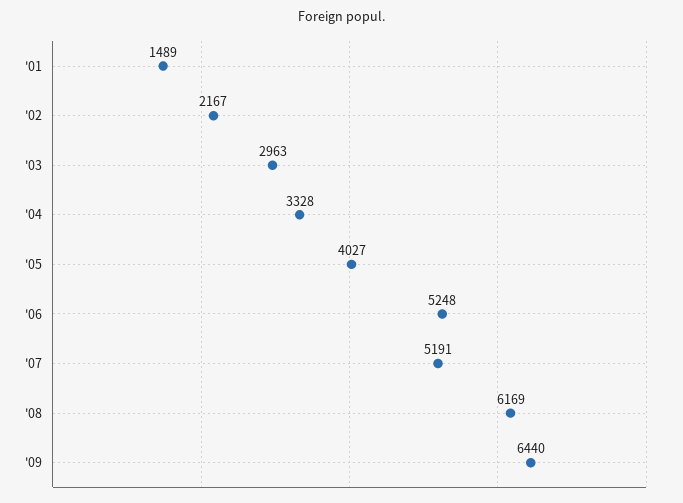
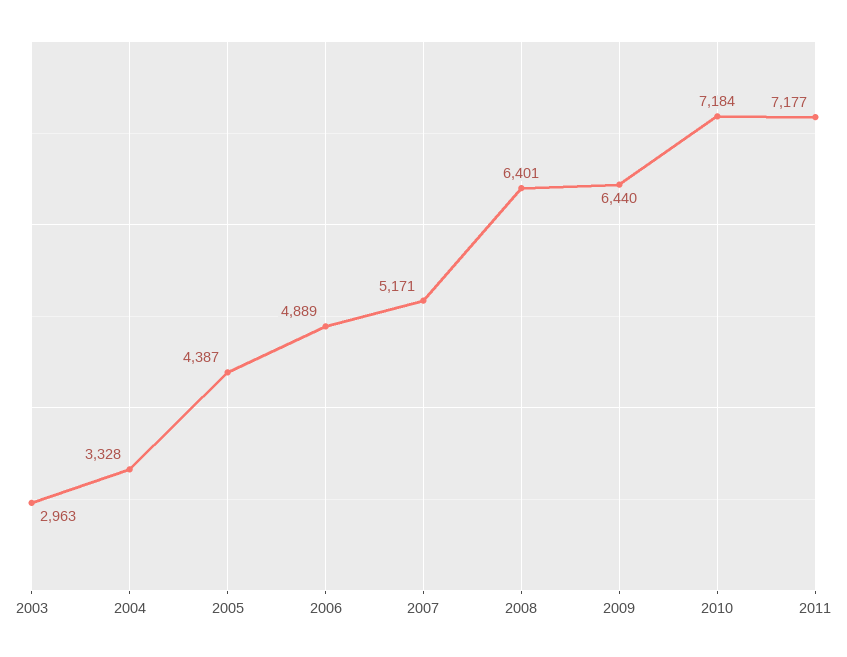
'01: 1489 -> none
'02: 2167 -> none
'05: 4027 -> 4387
'06: 5248 -> 4889
'07: 5191 -> 5171
'08: 6169 -> 6401
2010: none -> 7184
2011: none -> 7177

